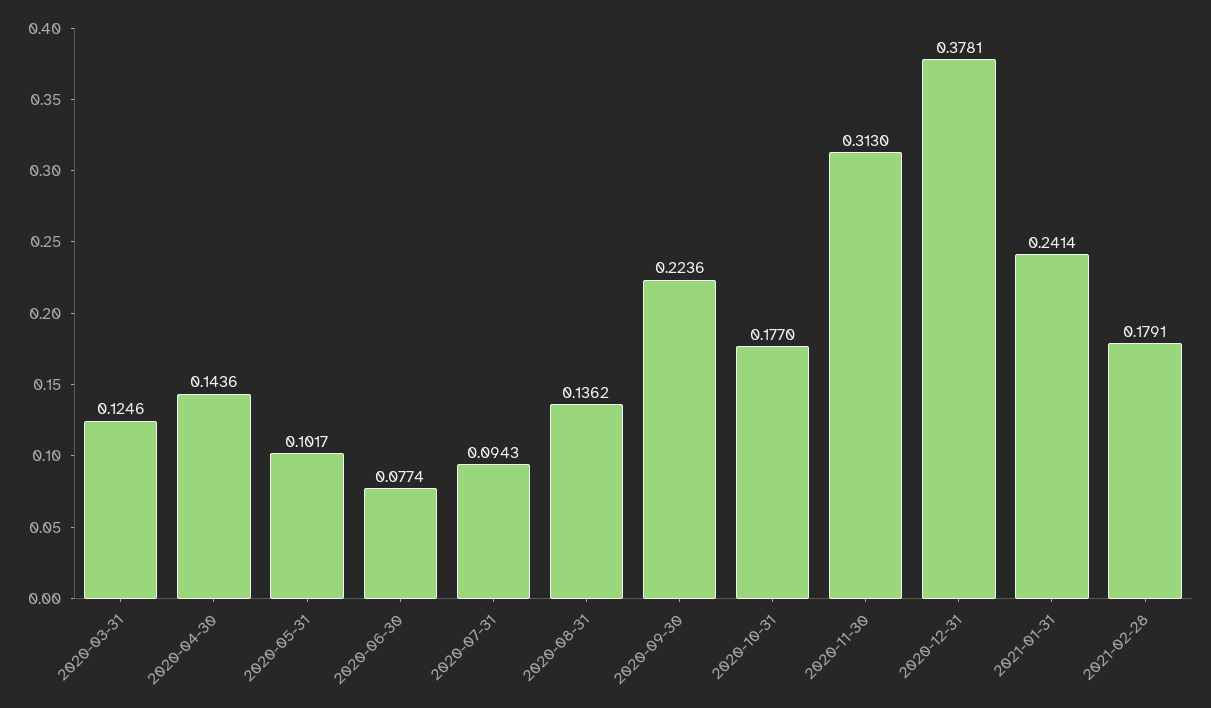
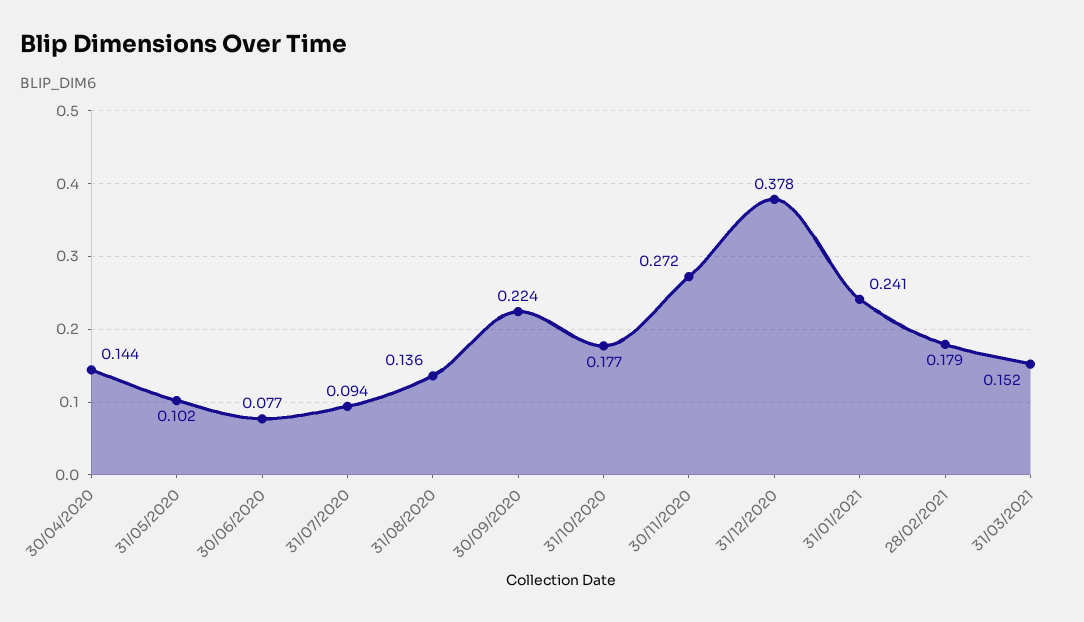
2020-03-31: 0.1246 -> none
2020-11-30: 0.313 -> 0.272
31/03/2021: none -> 0.152

